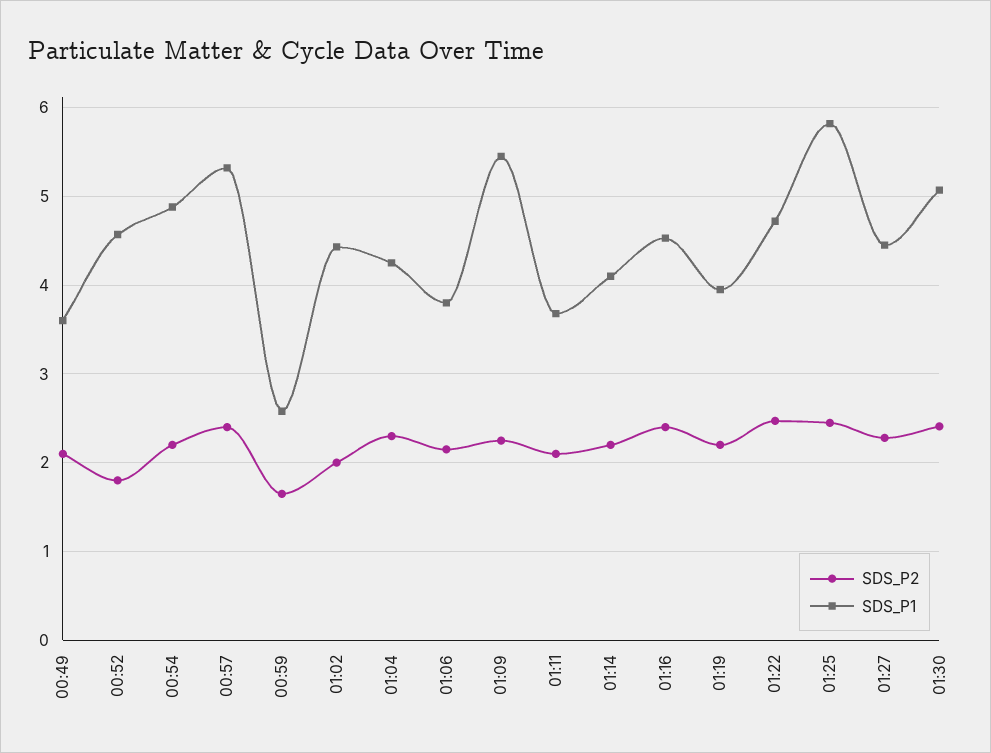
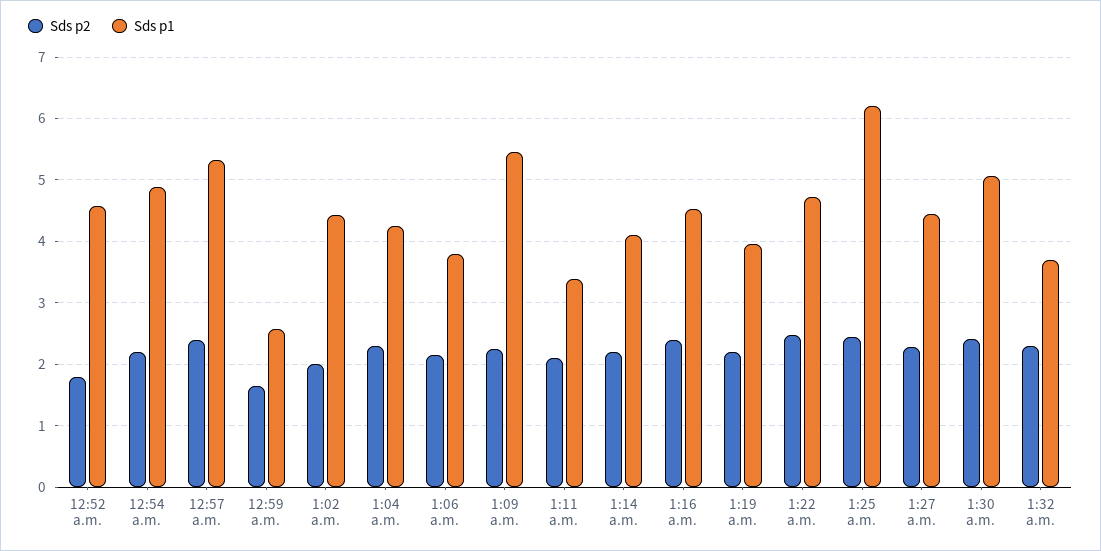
SDS_P2, 00:49: 2.1 -> none
SDS_P1, 00:49: 3.6 -> none
SDS_P1, 01:11: 3.7 -> 3.4
SDS_P1, 01:25: 5.8 -> 6.2
SDS_P2, 1:32 a.m.: none -> 2.3
SDS_P1, 1:32 a.m.: none -> 3.7

